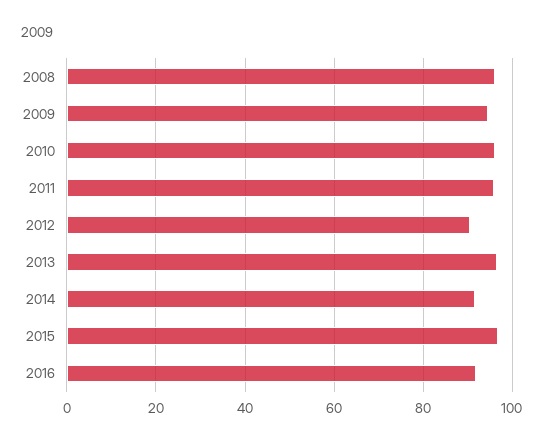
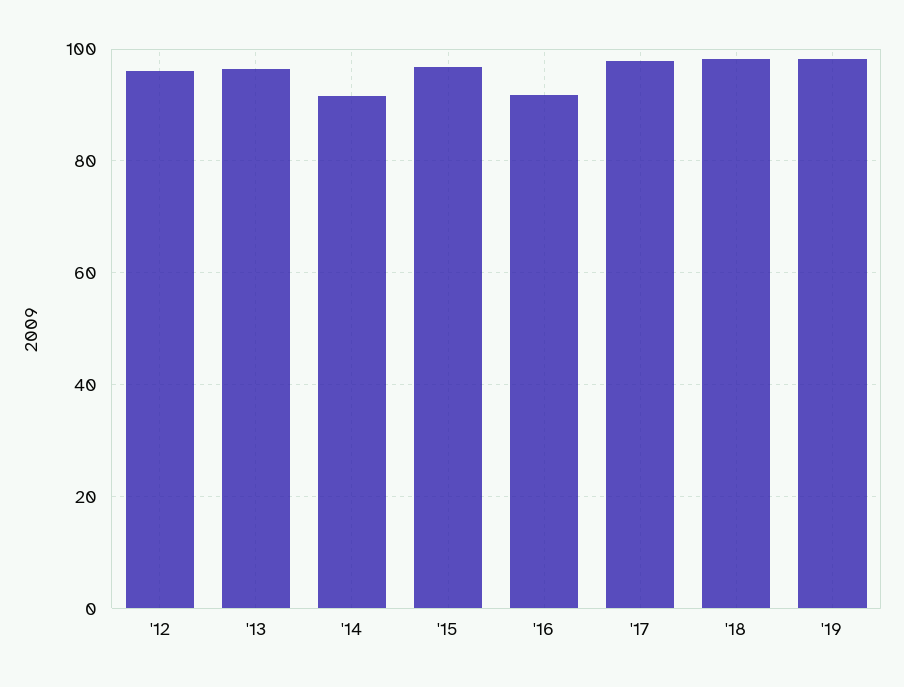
2008: 96 -> none
2009: 94 -> none
2010: 96 -> none
2011: 96 -> none
2012: 90 -> 96
'17: none -> 98
'18: none -> 98
'19: none -> 98

